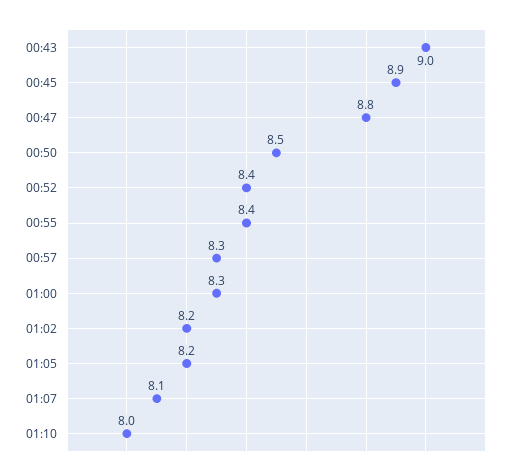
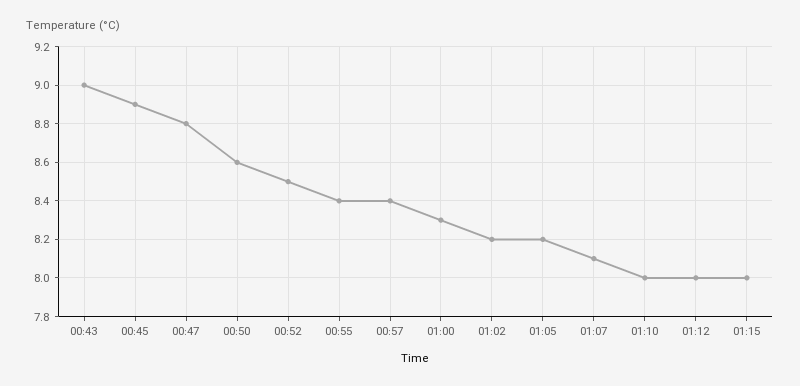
00:50: 8.5 -> 8.6
00:52: 8.4 -> 8.5
00:57: 8.3 -> 8.4
01:12: none -> 8
01:15: none -> 8

